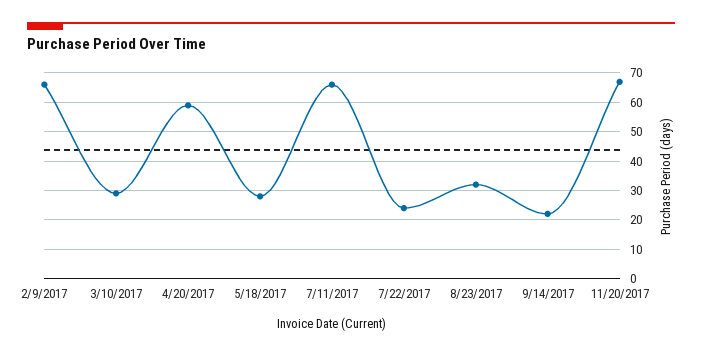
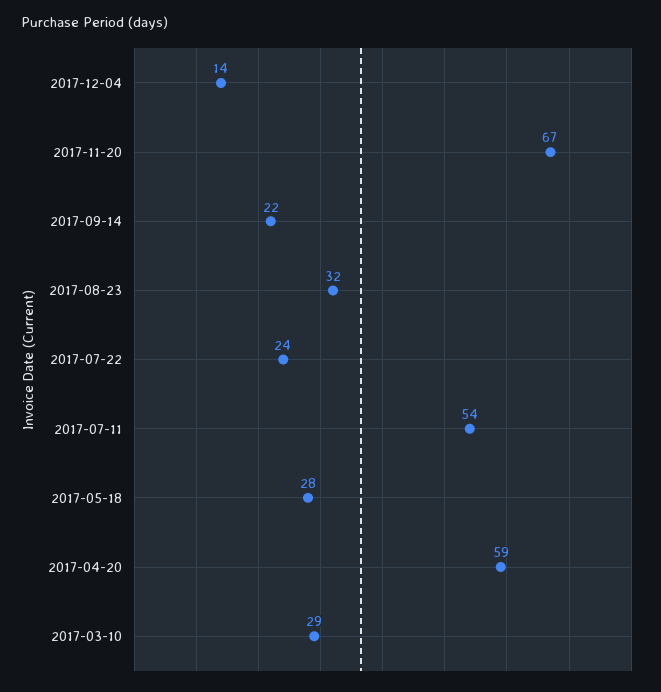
2/9/2017: 65 -> none
7/11/2017: 65 -> 54
2017-12-04: none -> 14

